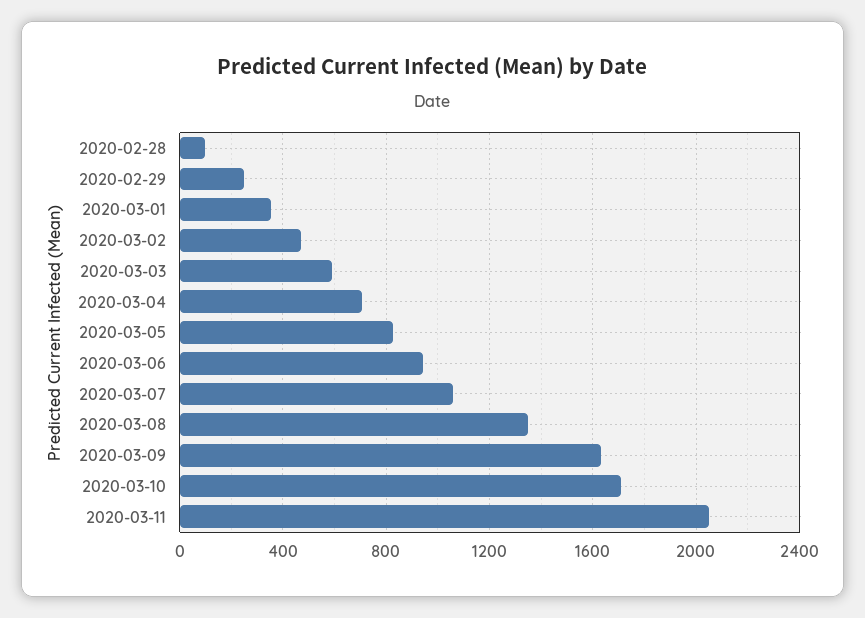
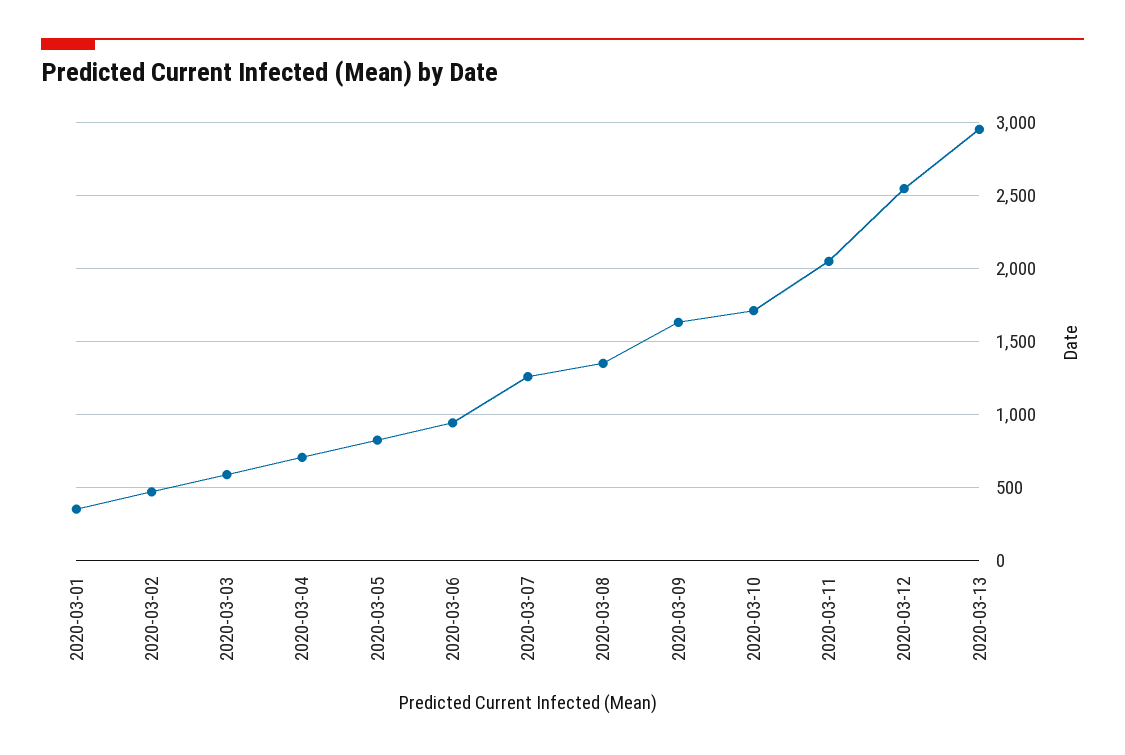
2020-02-28: 100 -> none
2020-02-29: 250 -> none
2020-03-07: 1050 -> 1250
2020-03-12: none -> 2550
2020-03-13: none -> 2950

